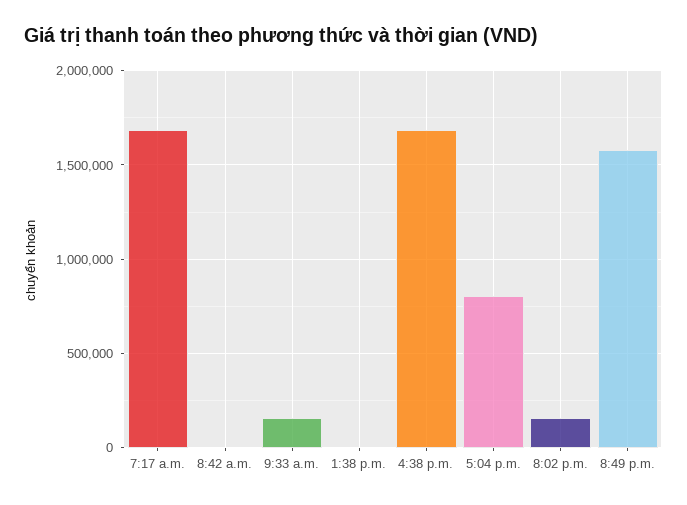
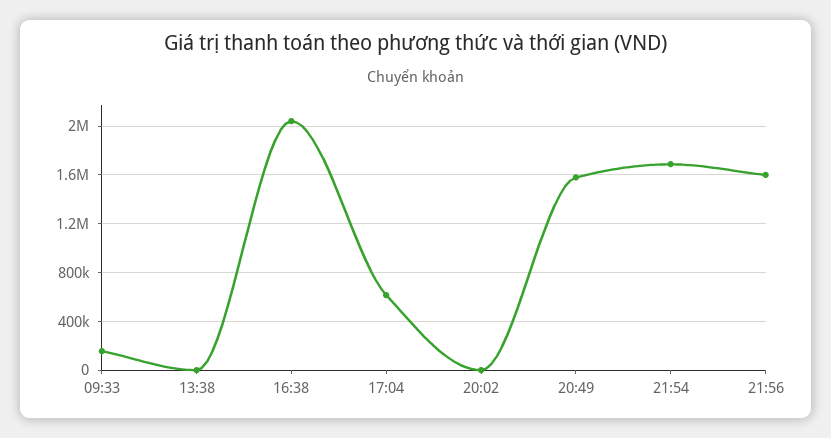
7:17 a.m.: 1700000 -> none
8:42 a.m.: 0 -> none
4:38 p.m.: 1700000 -> 2050000
5:04 p.m.: 800000 -> 600000
8:02 p.m.: 150000 -> 0
21:54: none -> 1700000
21:56: none -> 1600000

